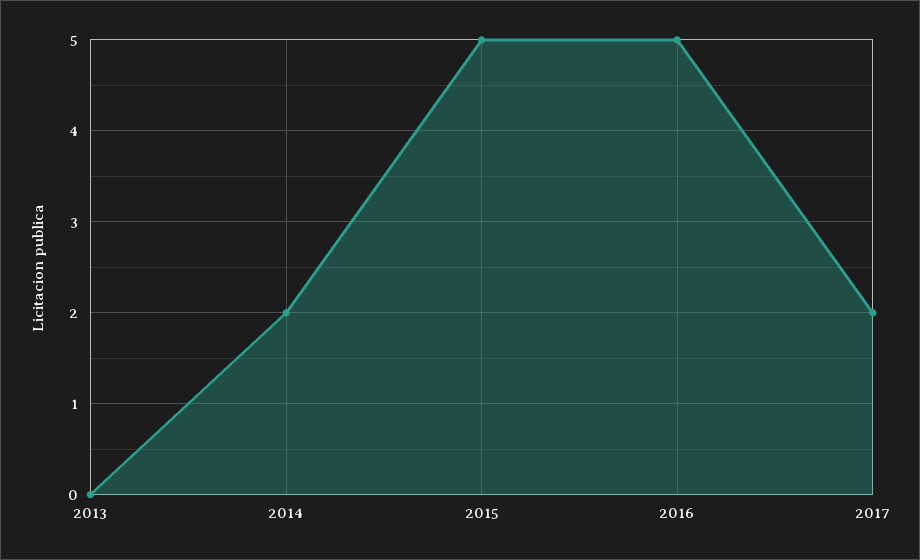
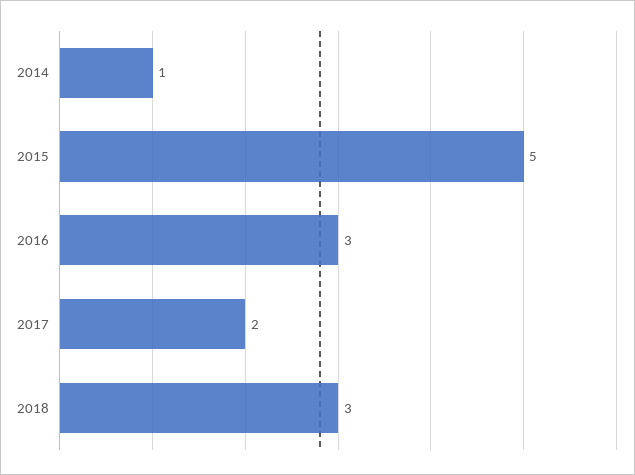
2013: 0 -> none
2014: 2 -> 1
2016: 5 -> 3
2018: none -> 3

